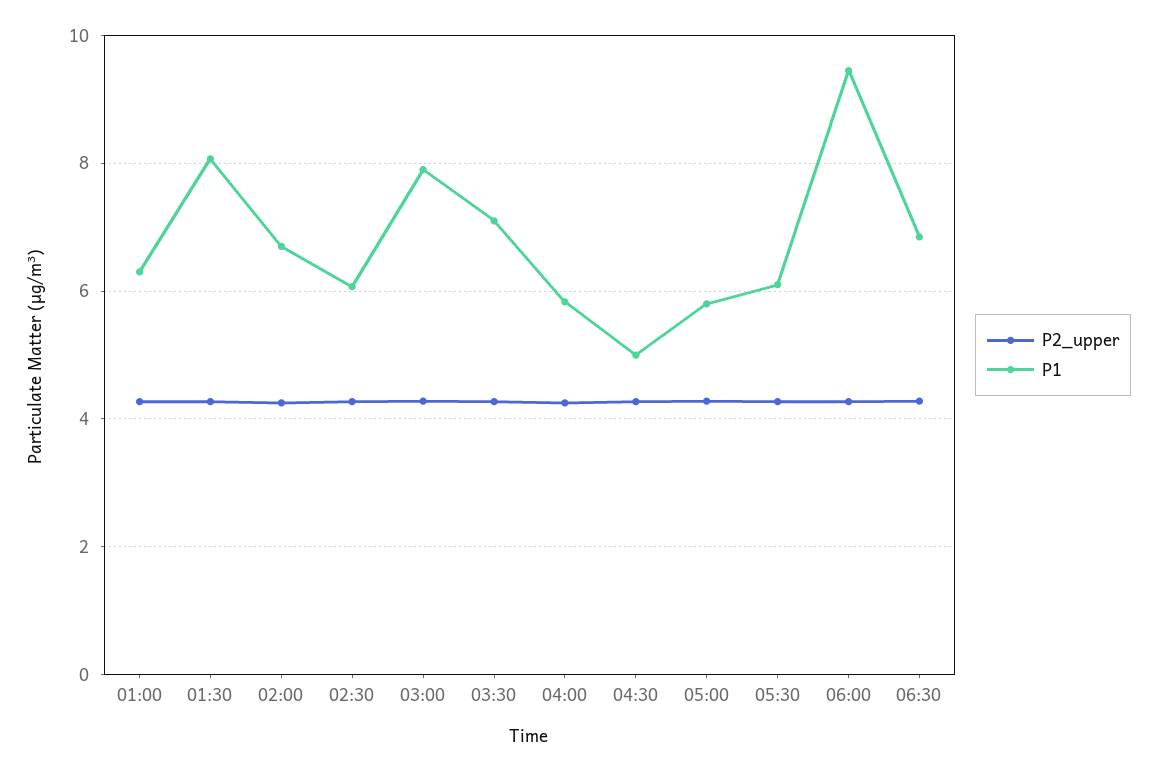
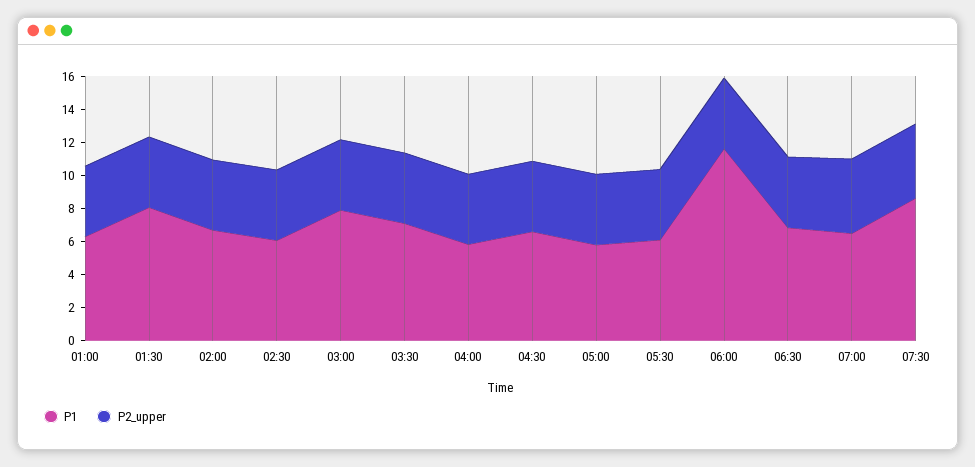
P1, 04:30: 5 -> 6.5
P1, 06:00: 9.4 -> 11.5
P1, 07:00: none -> 6.5
P2_upper, 07:00: none -> 4.5
P1, 07:30: none -> 8.5
P2_upper, 07:30: none -> 4.5

